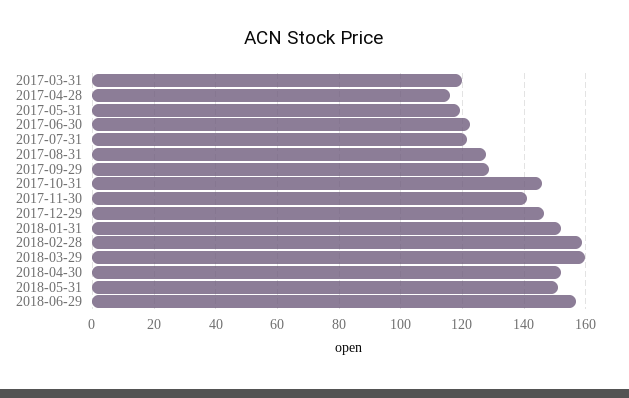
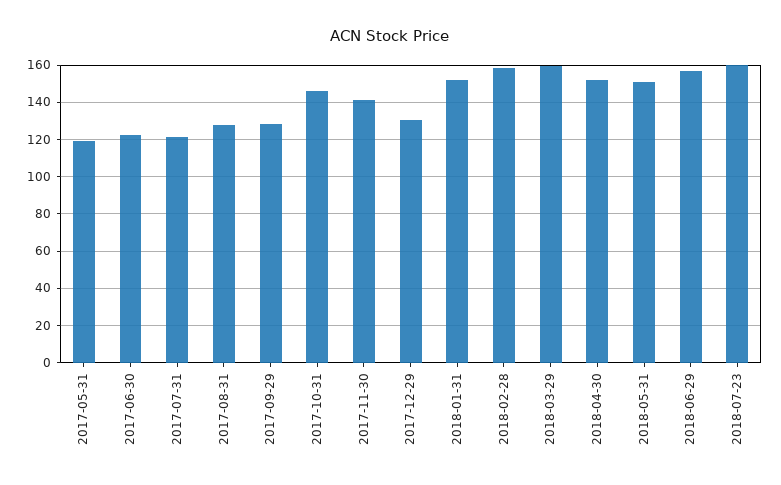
2017-03-31: 120 -> none
2017-04-28: 116 -> none
2017-12-29: 146 -> 130
2018-07-23: none -> 160

